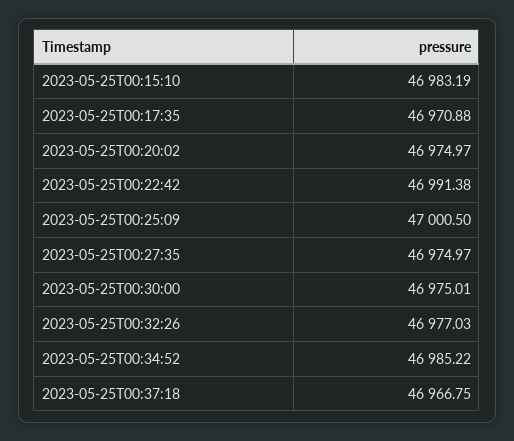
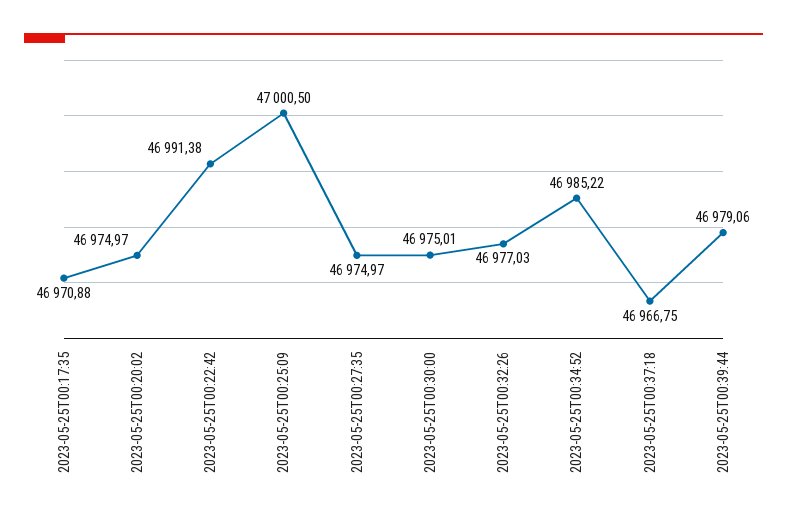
2023-05-25T00:15:10: 46983.19 -> none
2023-05-25T00:39:44: none -> 46979.06

